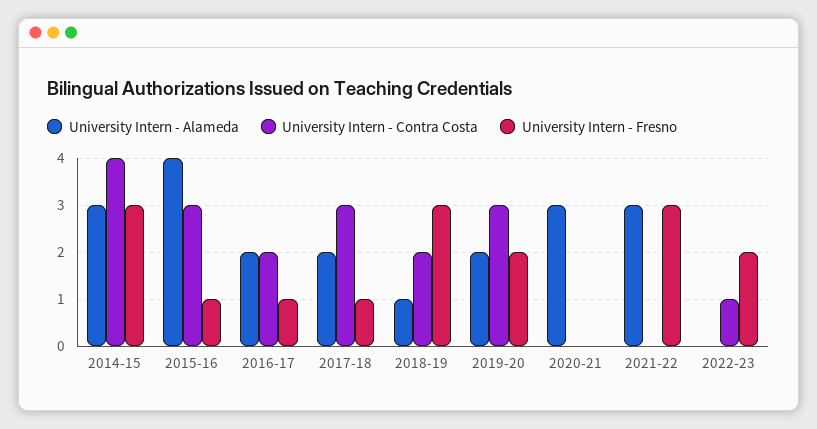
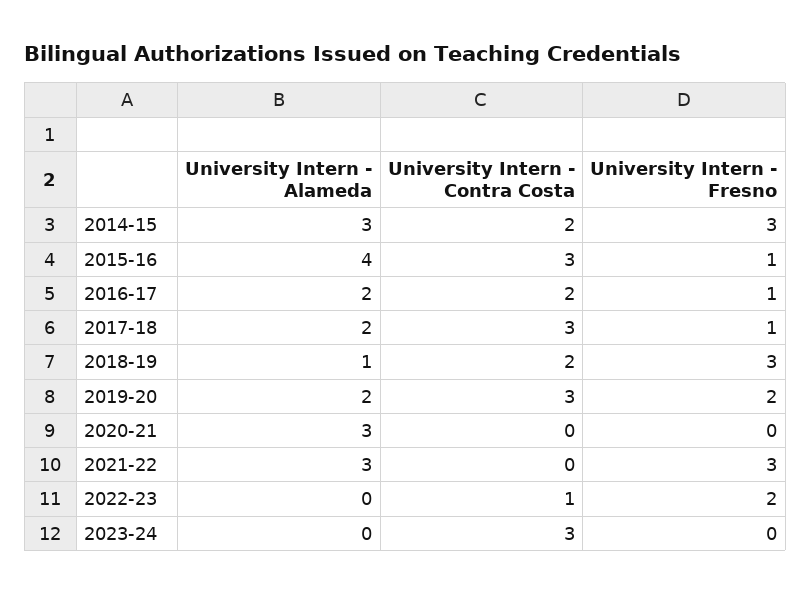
University Intern - Contra Costa, 2014-15: 4 -> 2
University Intern - Alameda, 2023-24: none -> 0
University Intern - Contra Costa, 2023-24: none -> 3
University Intern - Fresno, 2023-24: none -> 0

